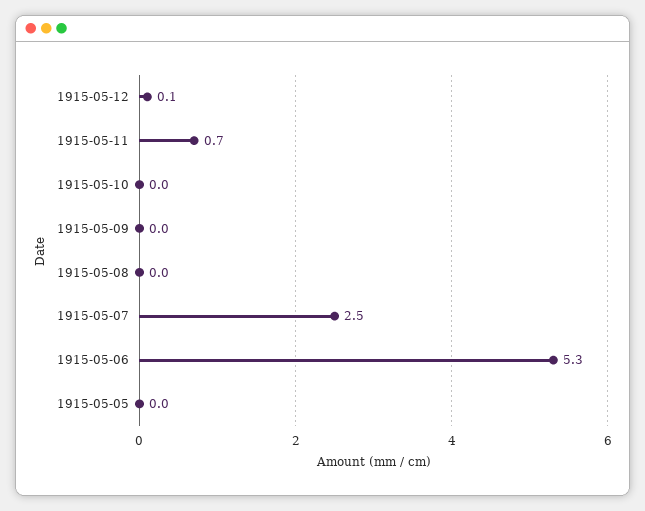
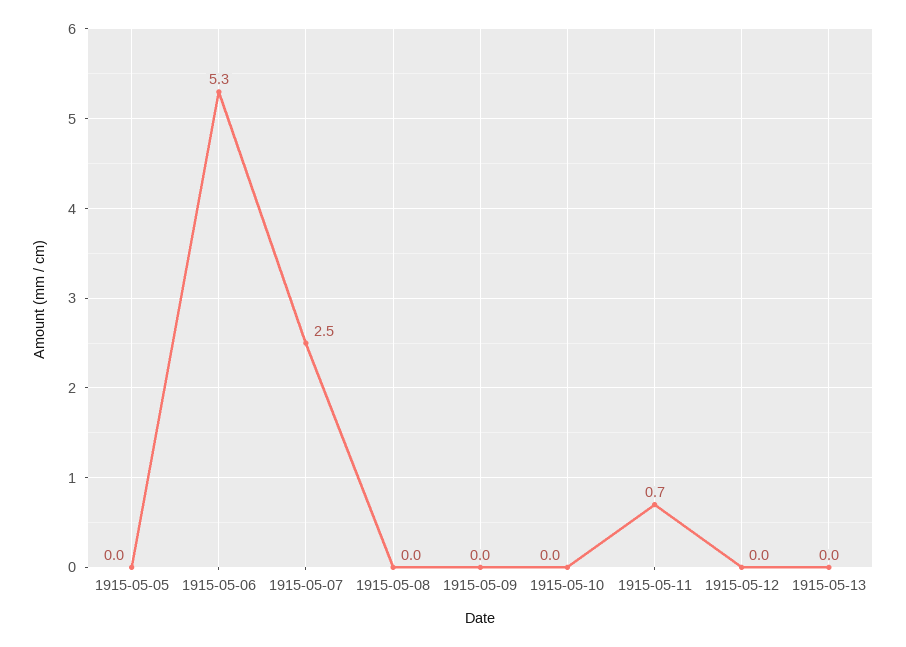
1915-05-12: 0.1 -> 0
1915-05-13: none -> 0

